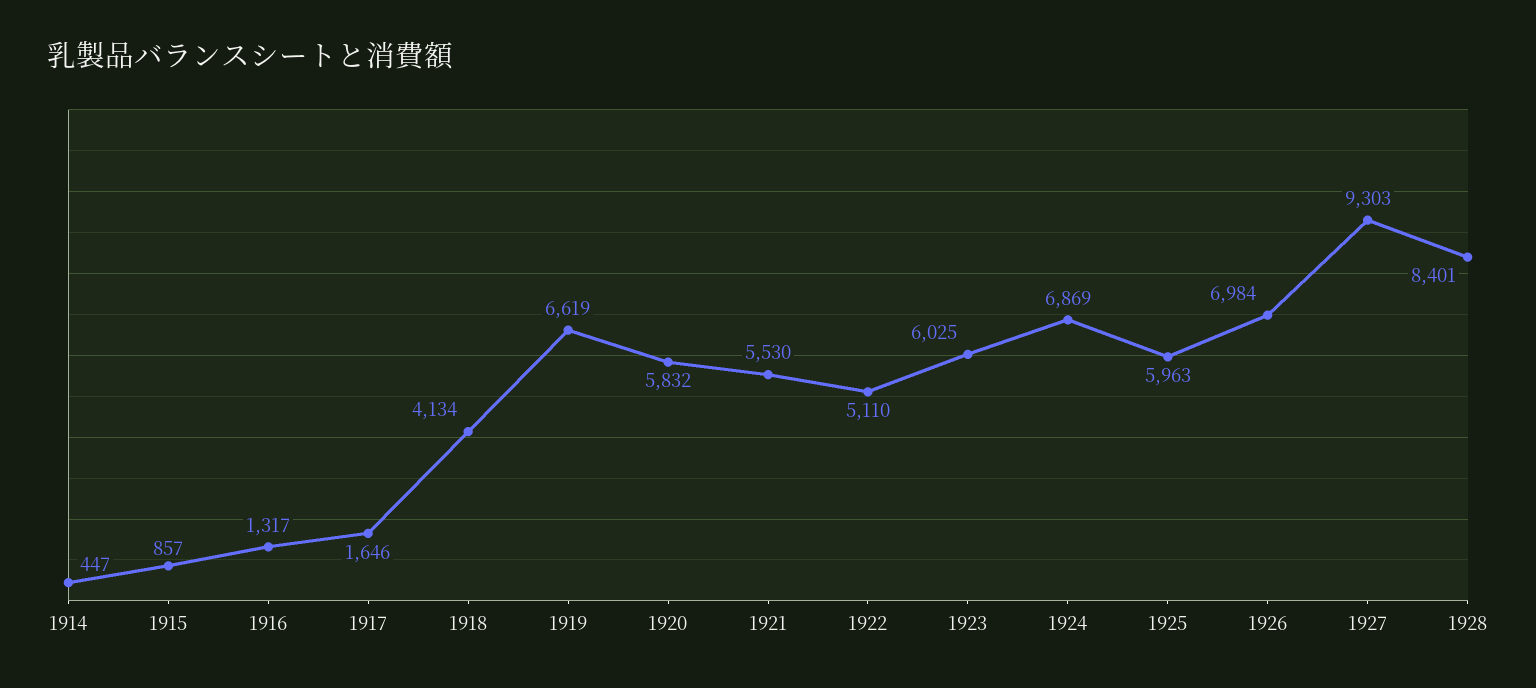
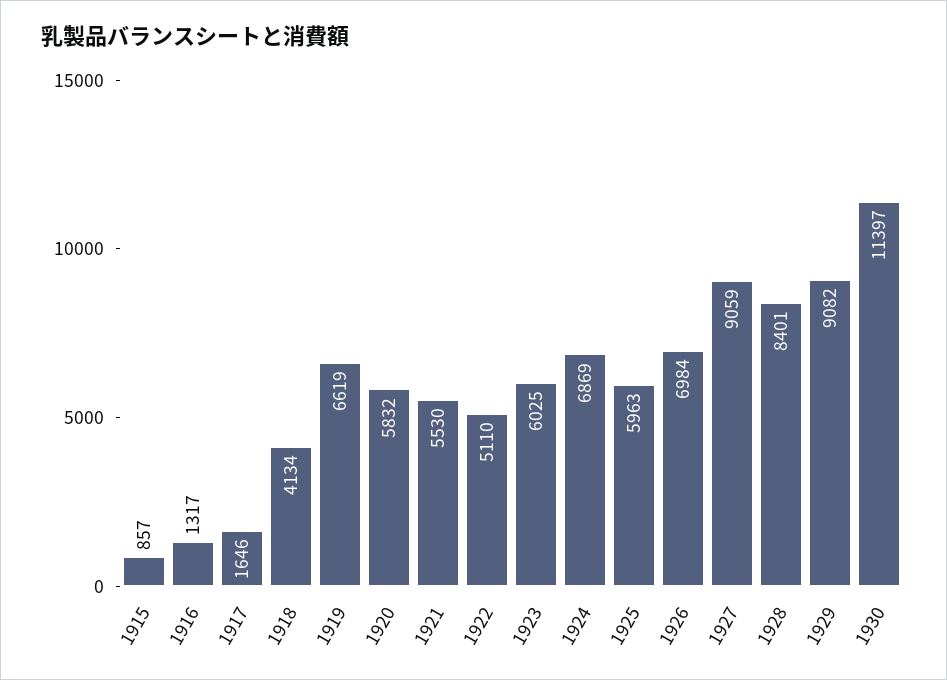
1914: 447 -> none
1927: 9303 -> 9059
1929: none -> 9082
1930: none -> 11397

